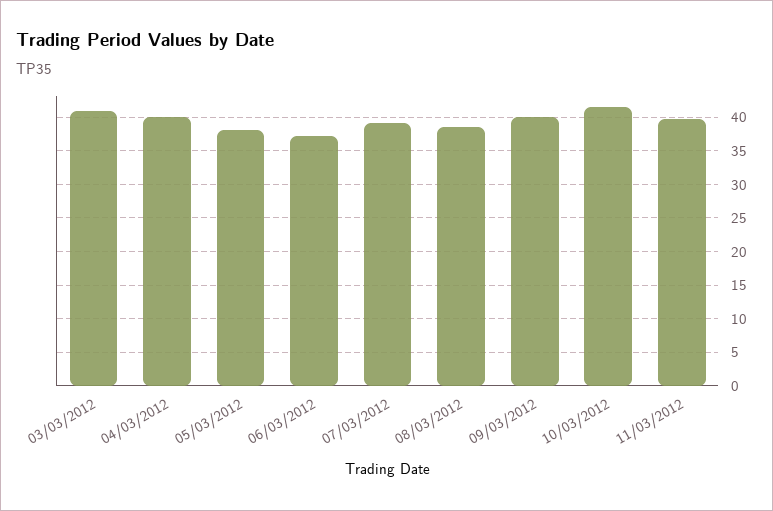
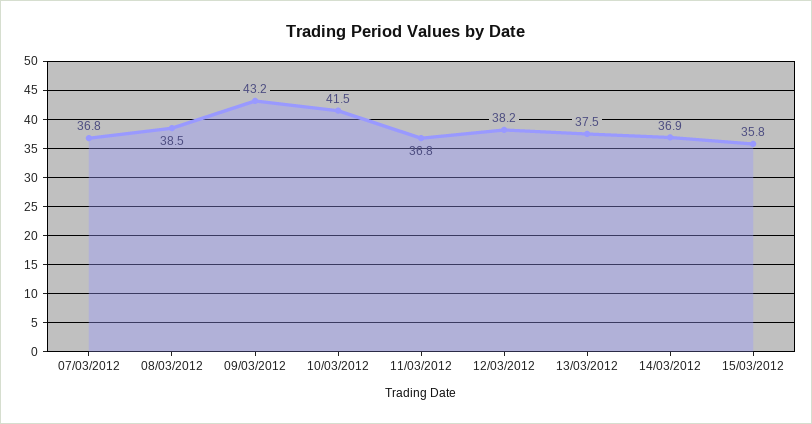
03/03/2012: 41 -> none
04/03/2012: 40 -> none
05/03/2012: 38 -> none
06/03/2012: 37 -> none
07/03/2012: 39 -> 36.8
09/03/2012: 40 -> 43.2
11/03/2012: 40 -> 36.8
12/03/2012: none -> 38.2
13/03/2012: none -> 37.5
14/03/2012: none -> 36.9
15/03/2012: none -> 35.8

